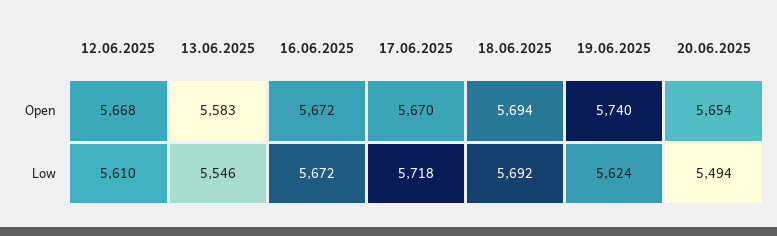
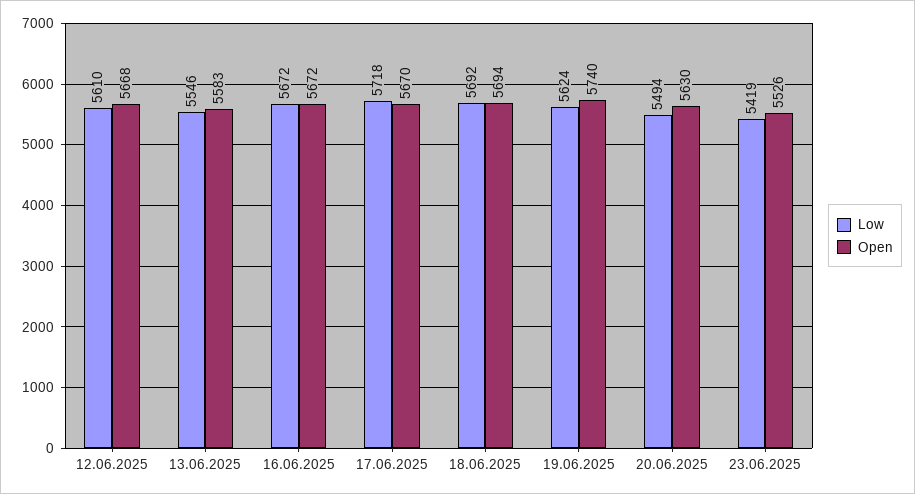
Open, 20.06.2025: 5654 -> 5630
Low, 23.06.2025: none -> 5419
Open, 23.06.2025: none -> 5526

